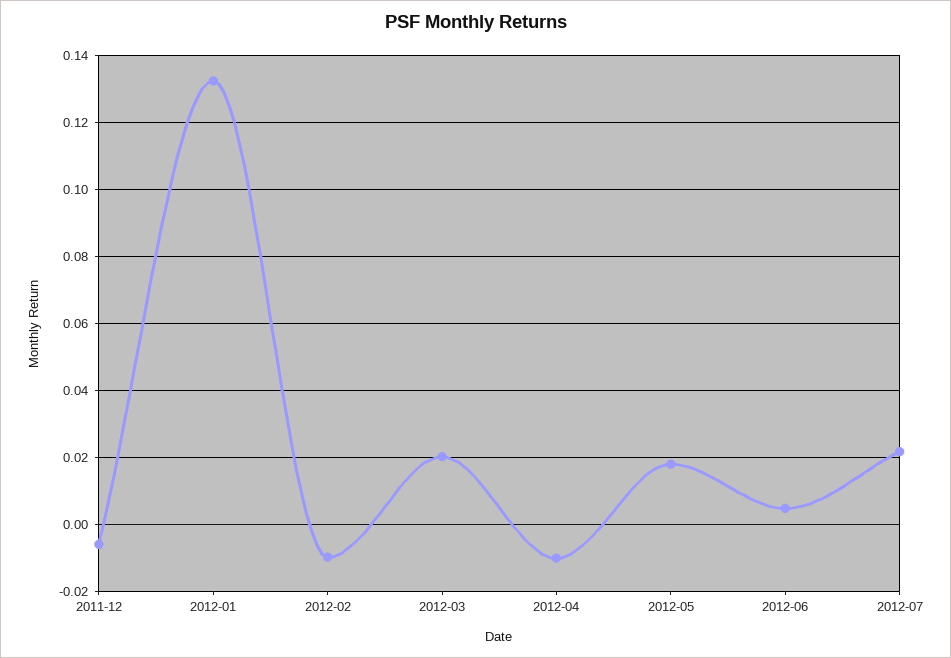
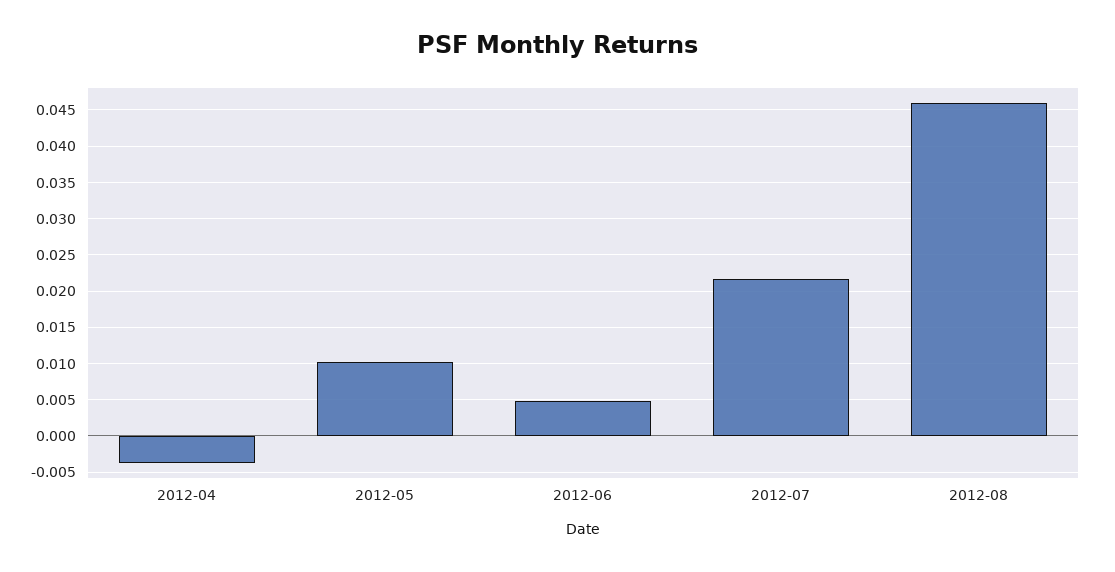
2011-12: -0.006 -> none
2012-01: 0.132 -> none
2012-02: -0.01 -> none
2012-03: 0.02 -> none
2012-04: -0.01 -> -0.004
2012-05: 0.018 -> 0.01
2012-08: none -> 0.046

